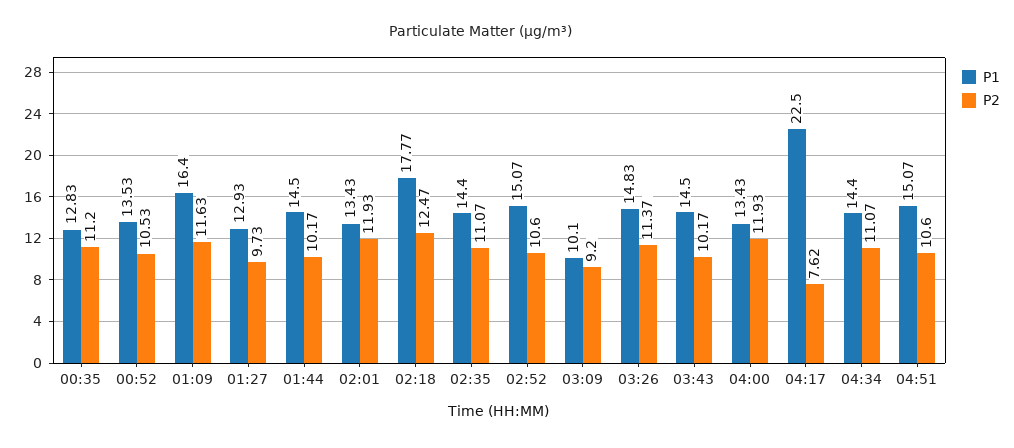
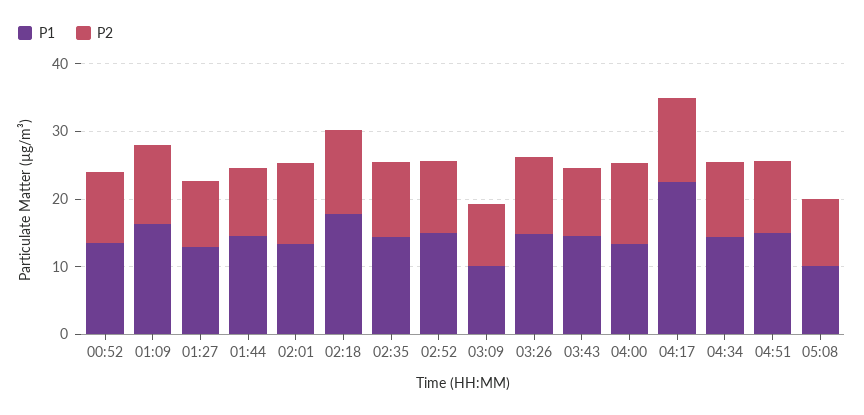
P1, 00:35: 12.83 -> none
P2, 00:35: 11.2 -> none
P2, 04:17: 7.62 -> 12
P1, 05:08: none -> 10
P2, 05:08: none -> 10

